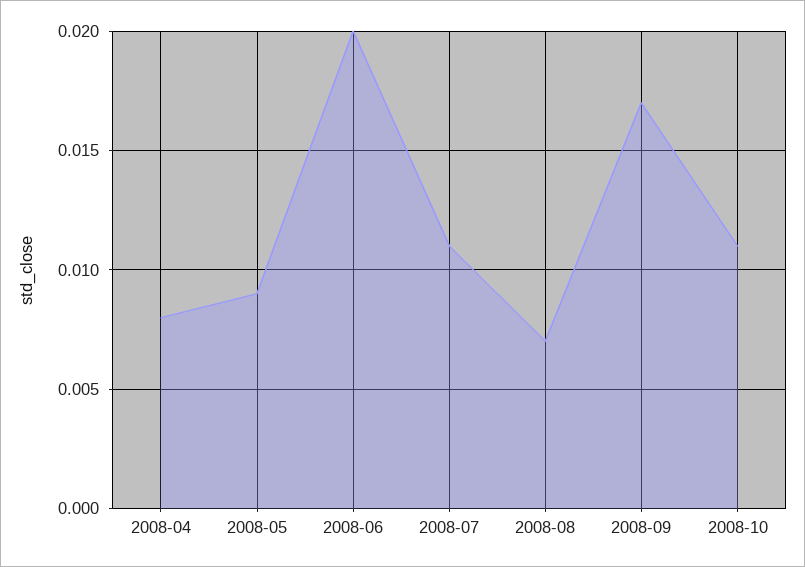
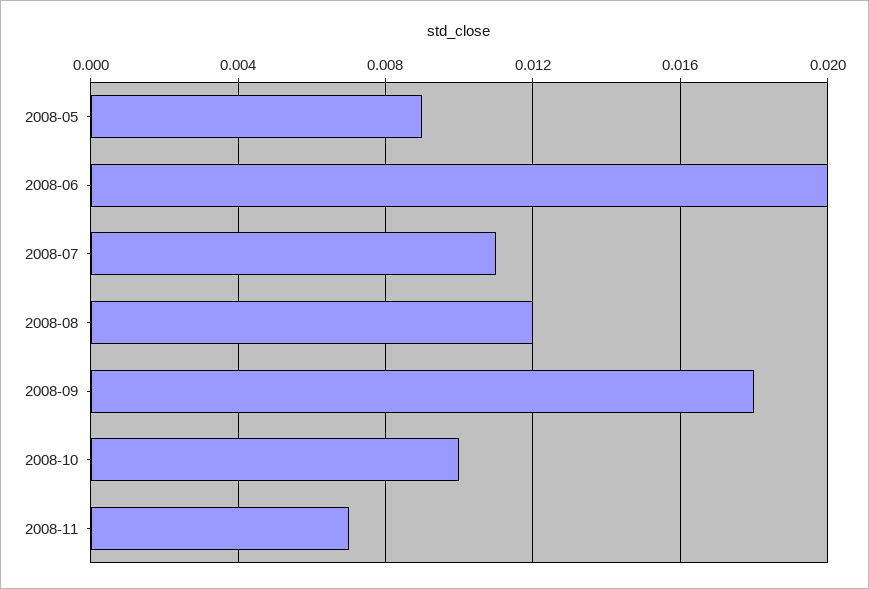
2008-04: 0.008 -> none
2008-08: 0.007 -> 0.012
2008-09: 0.017 -> 0.018
2008-10: 0.011 -> 0.01
2008-11: none -> 0.007

